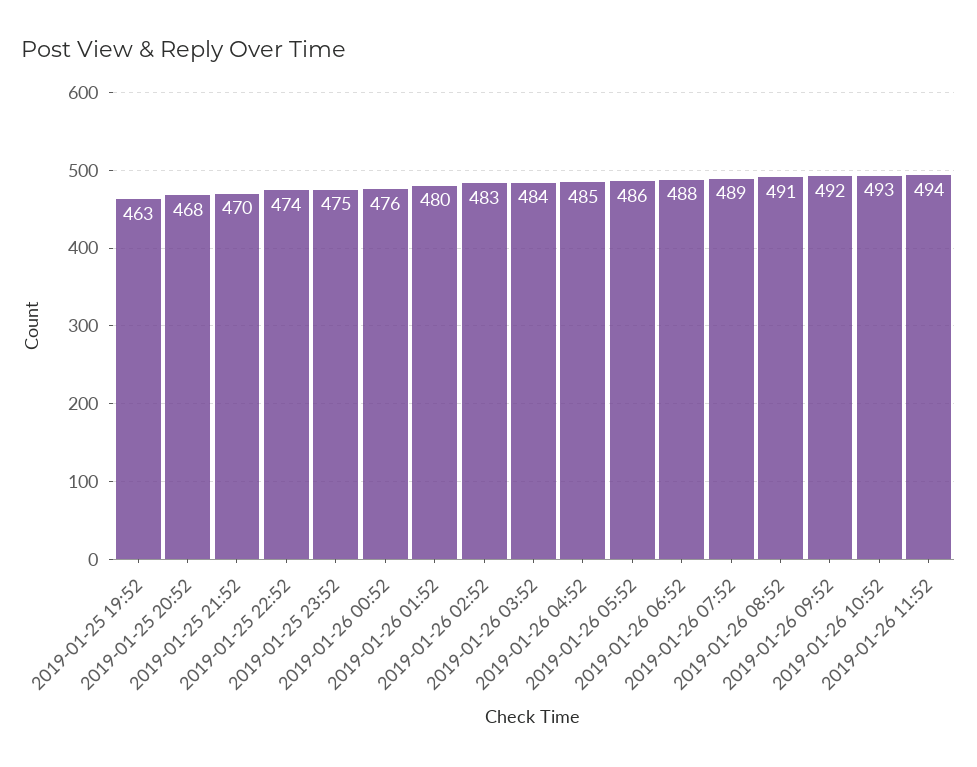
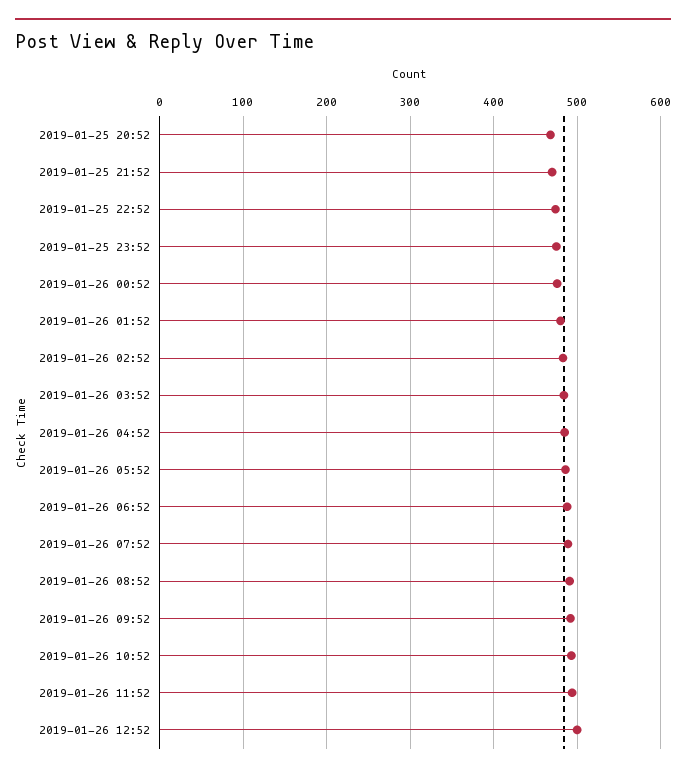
2019-01-25 19:52: 463 -> none
2019-01-26 12:52: none -> 500

